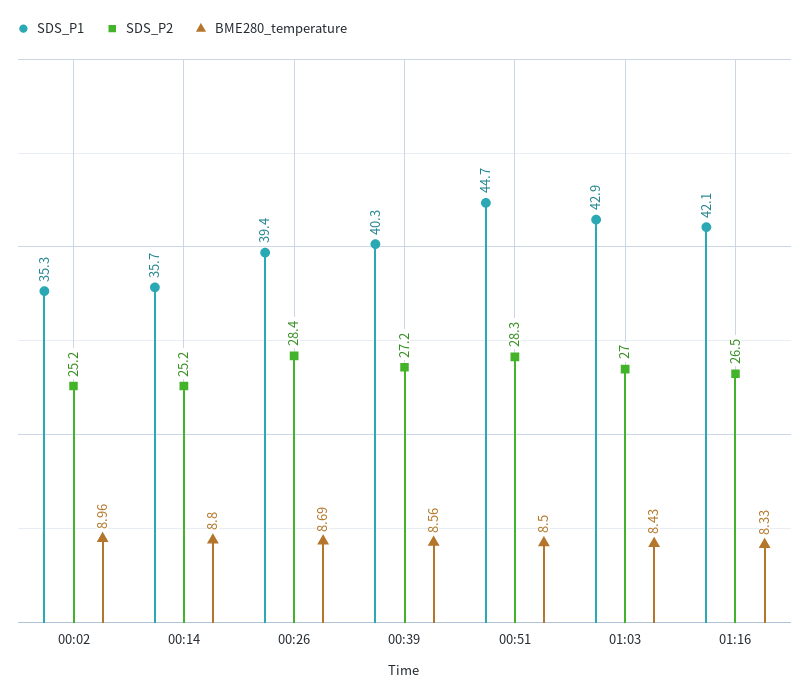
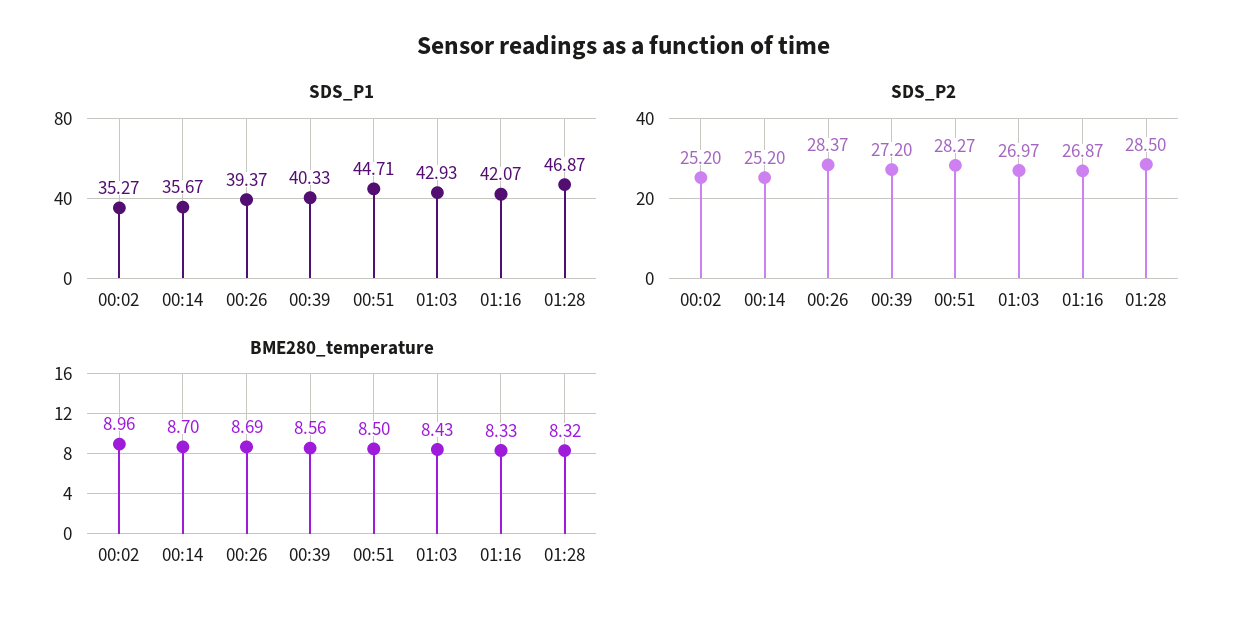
BME280_temperature, 00:14: 8.8 -> 8.7
SDS_P2, 01:16: 26.5 -> 26.87
SDS_P1, 01:28: none -> 46.87
SDS_P2, 01:28: none -> 28.5
BME280_temperature, 01:28: none -> 8.32

